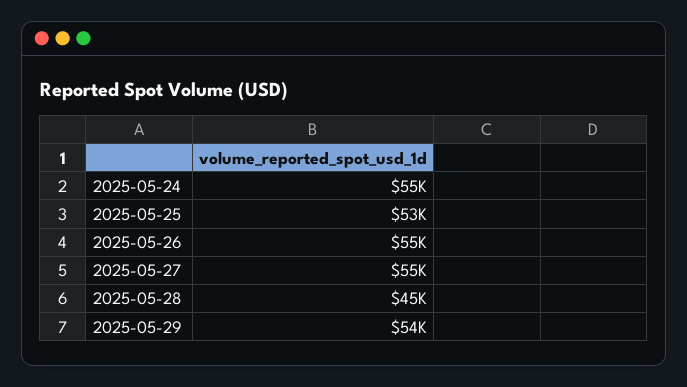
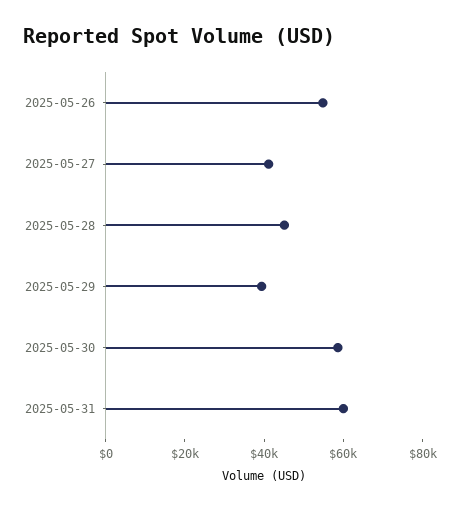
2025-05-24: 55000 -> none
2025-05-25: 53000 -> none
2025-05-27: 55000 -> 40000
2025-05-29: 54000 -> 40000
2025-05-30: none -> 60000
2025-05-31: none -> 60000

